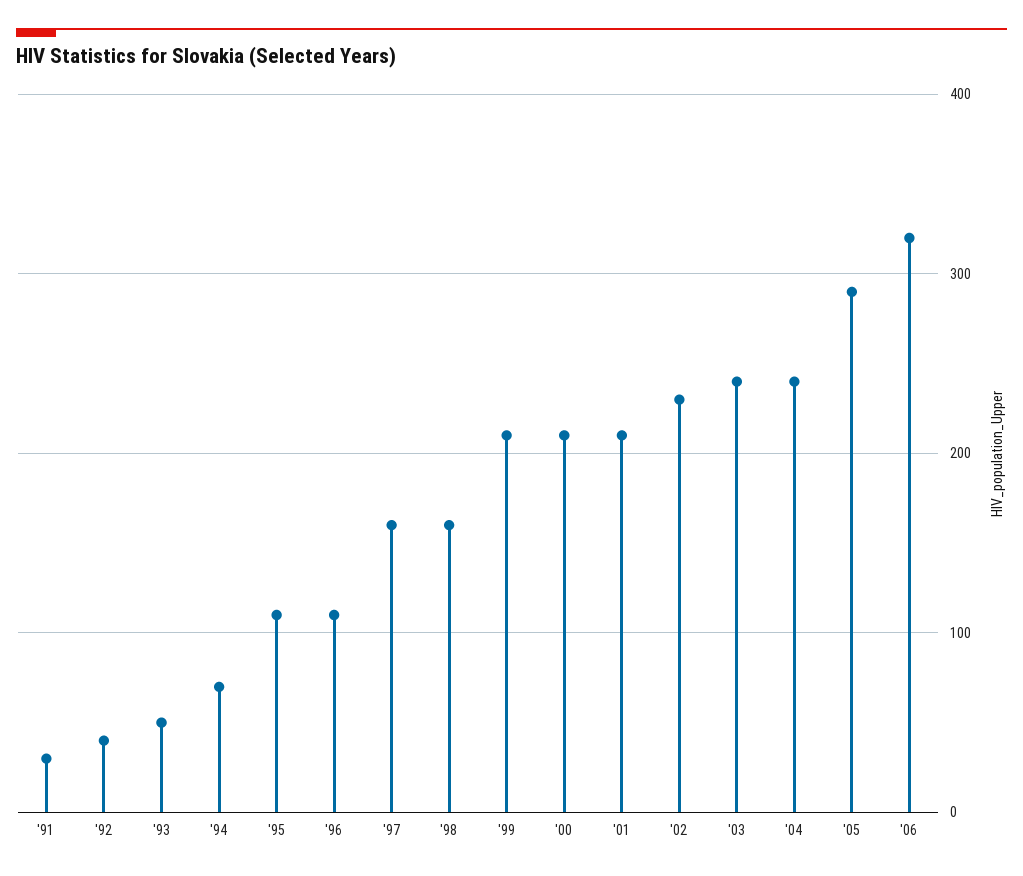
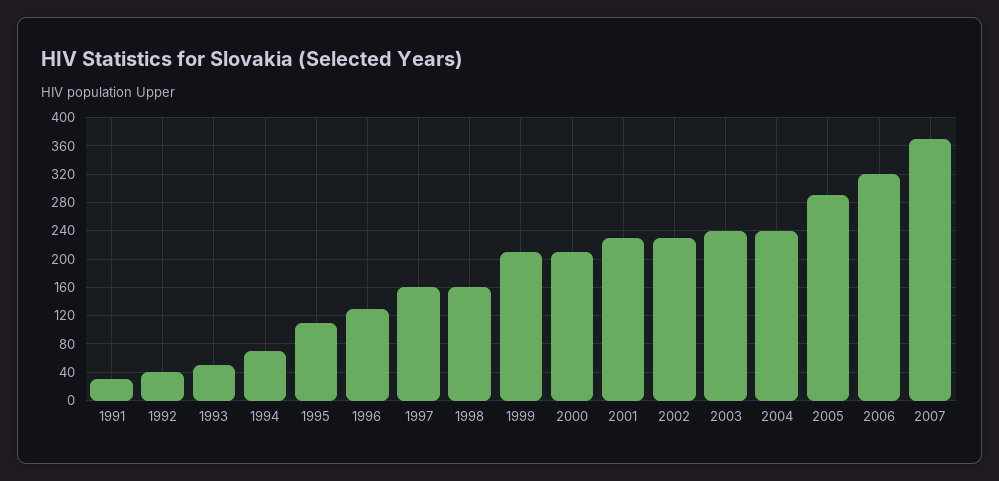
'96: 110 -> 130
'01: 210 -> 230
2007: none -> 370

